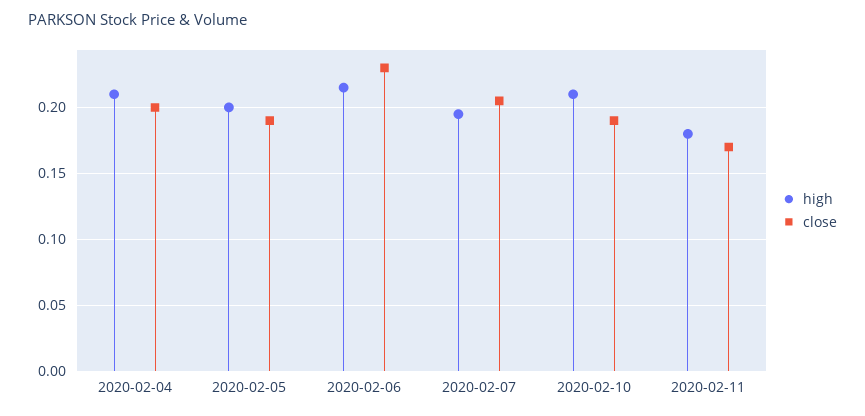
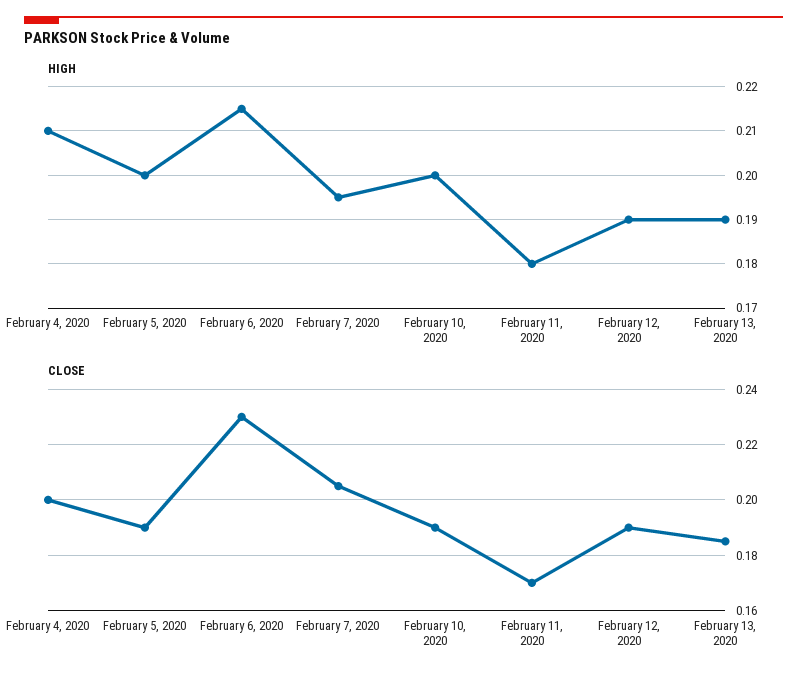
high, 2020-02-10: 0.21 -> 0.2
high, February 12, 2020: none -> 0.19
high, February 13, 2020: none -> 0.19
close, February 12, 2020: none -> 0.19
close, February 13, 2020: none -> 0.185

